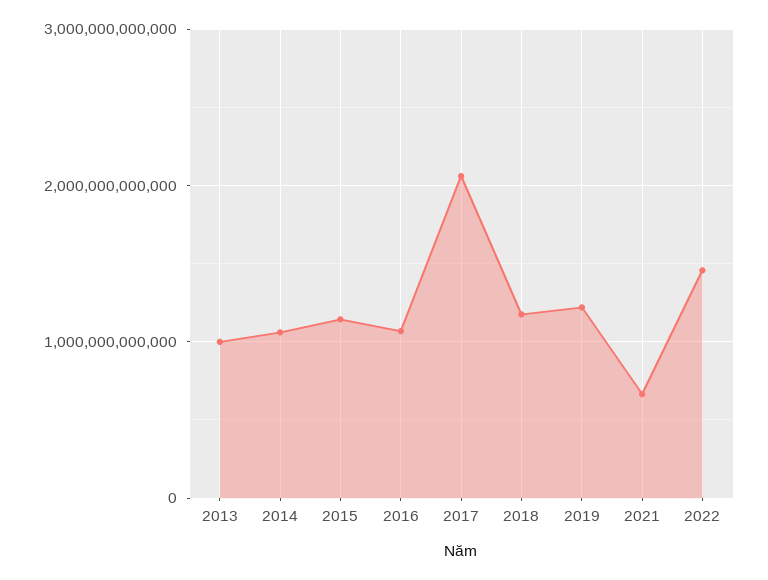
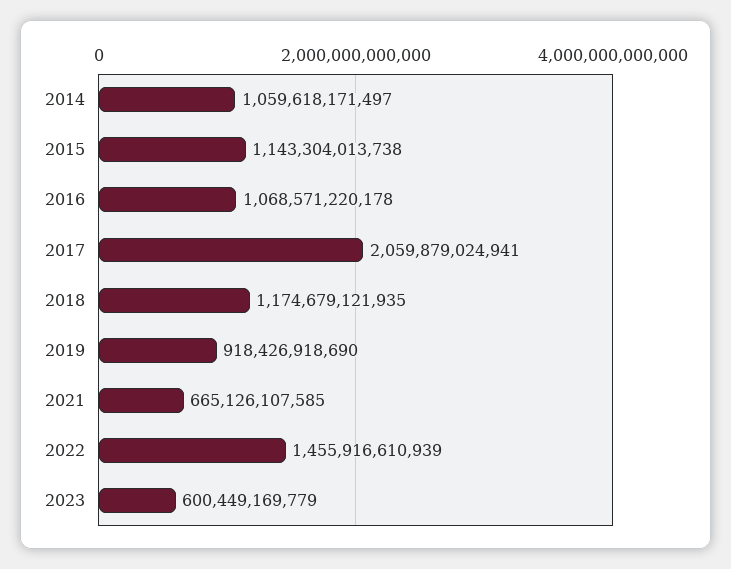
2013: 1000000000000 -> none
2019: 1200000000000 -> 918426918690
2023: none -> 600449169779

